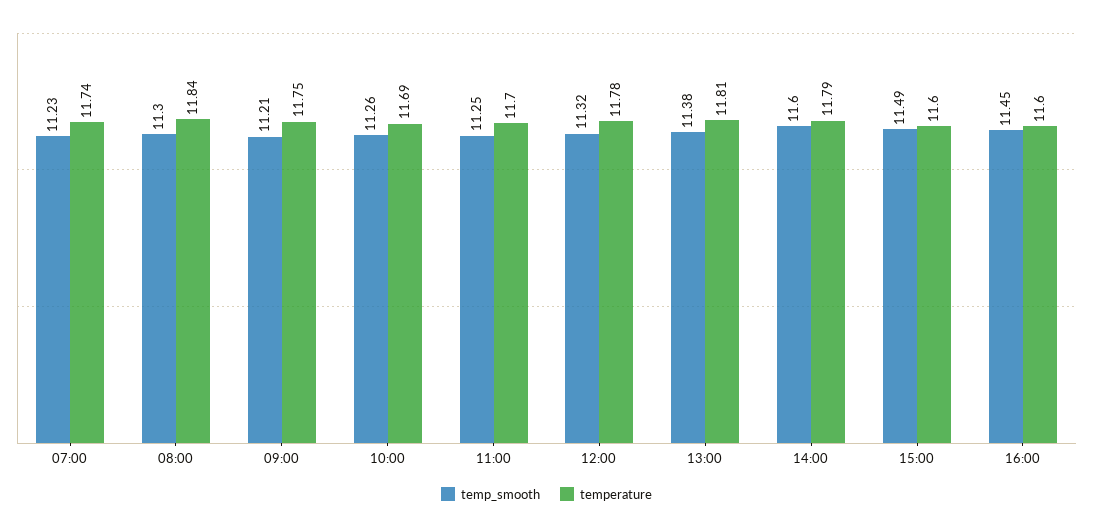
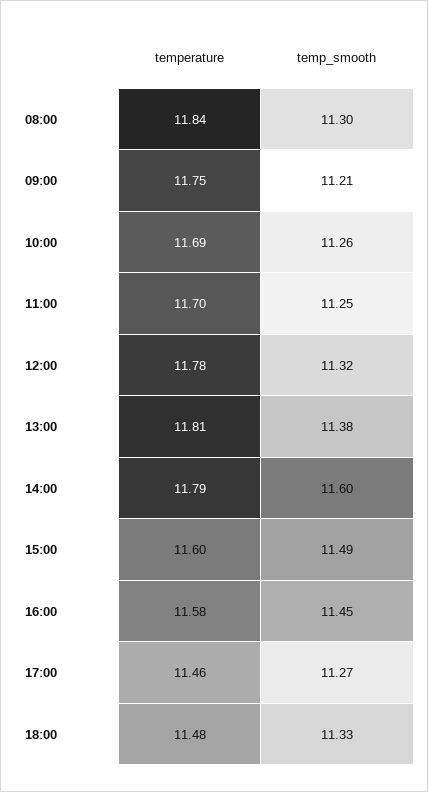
temp_smooth, 07:00: 11.23 -> none
temperature, 07:00: 11.74 -> none
temperature, 16:00: 11.6 -> 11.58
temperature, 17:00: none -> 11.46
temp_smooth, 17:00: none -> 11.27
temperature, 18:00: none -> 11.48
temp_smooth, 18:00: none -> 11.33

